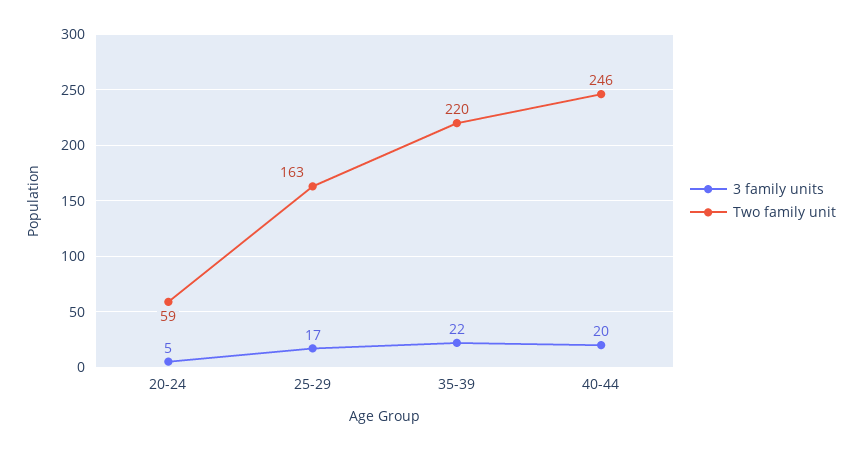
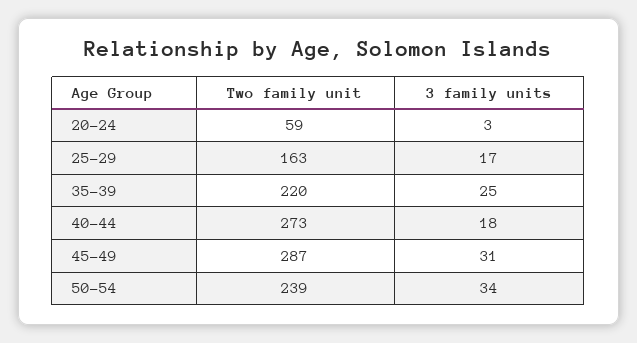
3 family units, 20-24: 5 -> 3
3 family units, 35-39: 22 -> 25
3 family units, 40-44: 20 -> 18
Two family unit, 40-44: 246 -> 273
Two family unit, 45-49: none -> 287
3 family units, 45-49: none -> 31
Two family unit, 50-54: none -> 239
3 family units, 50-54: none -> 34

